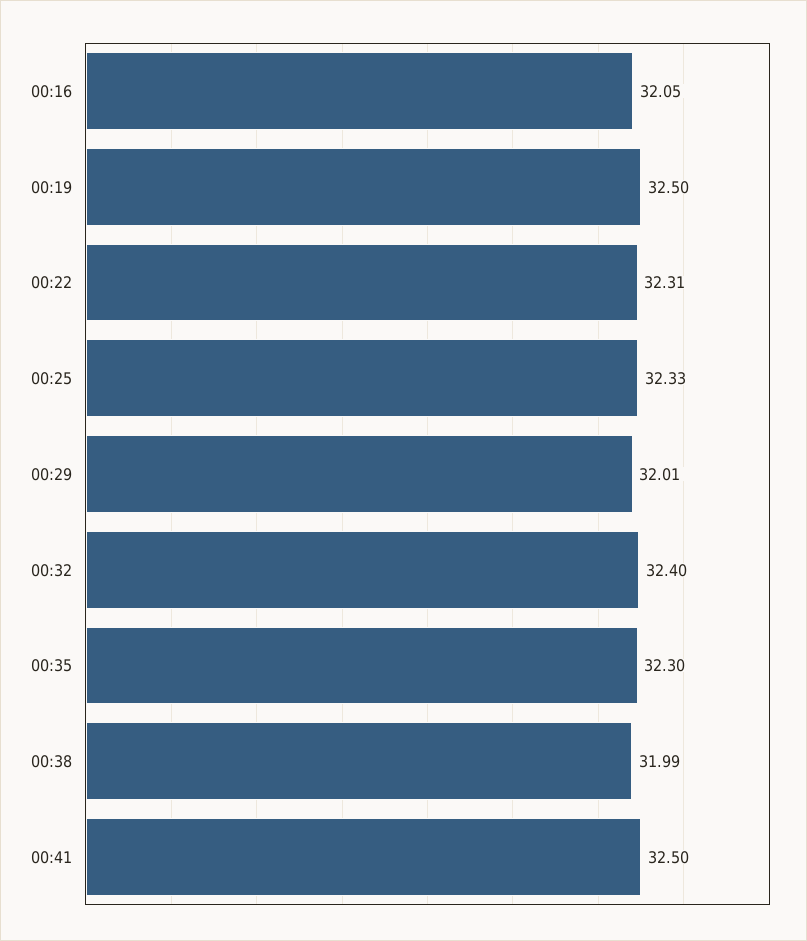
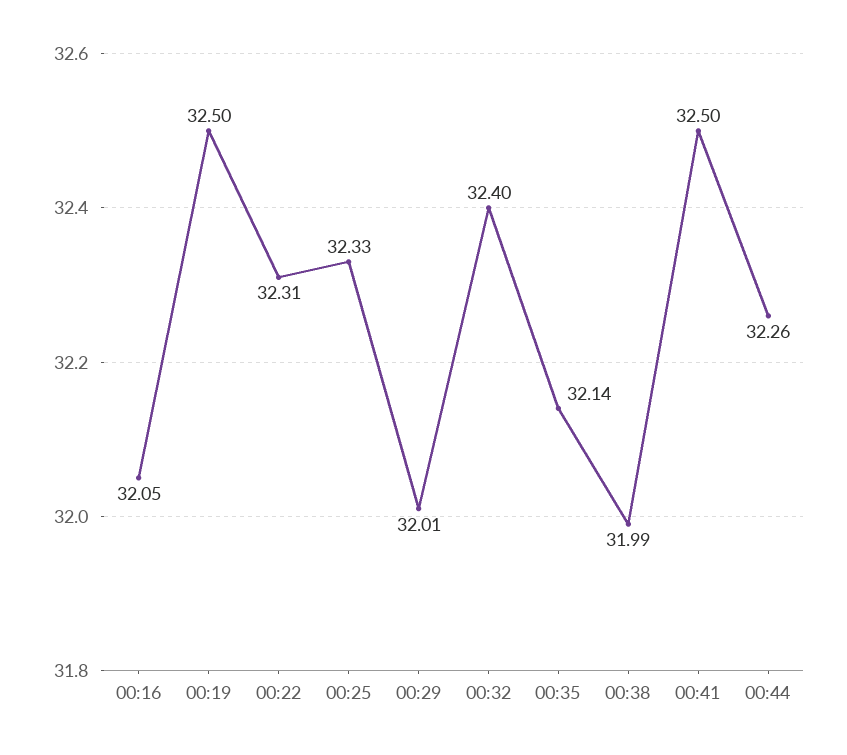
00:35: 32.3 -> 32.14
00:44: none -> 32.26

